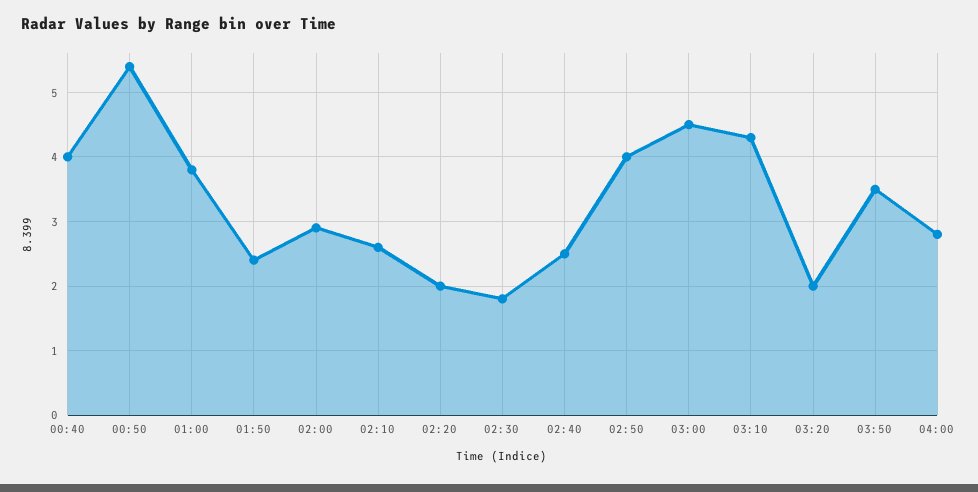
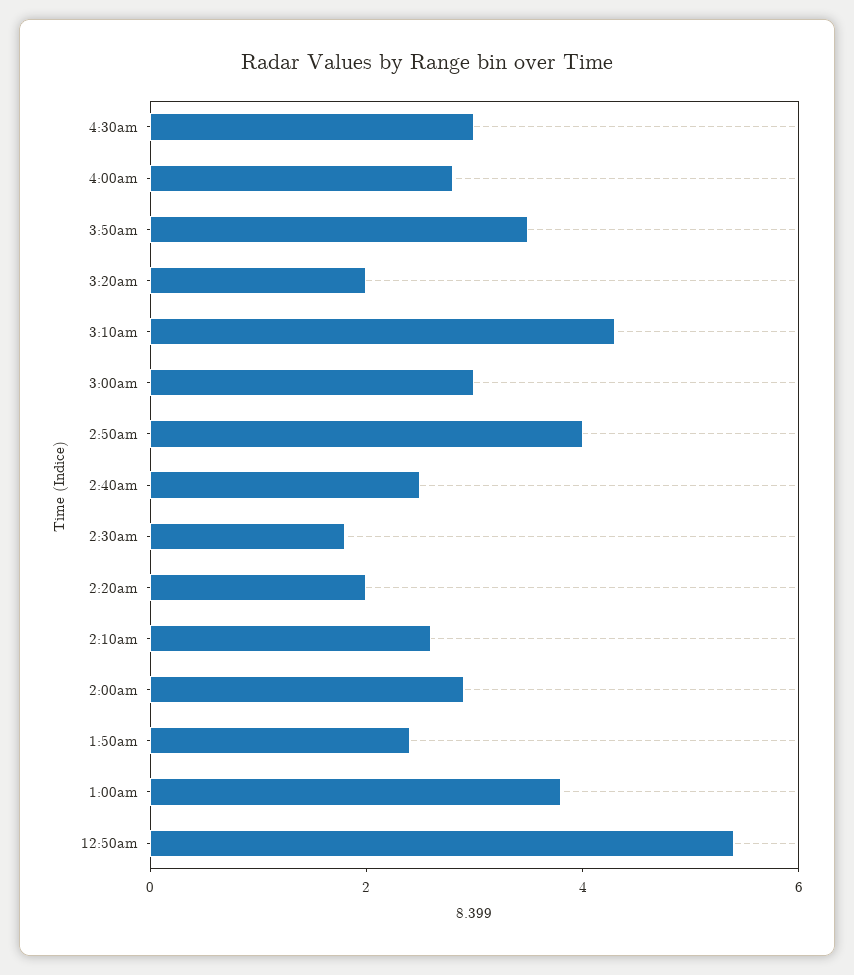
00:40: 4 -> none
03:00: 4.5 -> 3
4:30am: none -> 3

